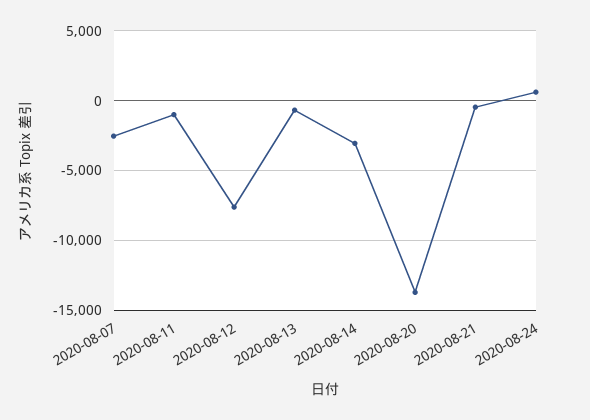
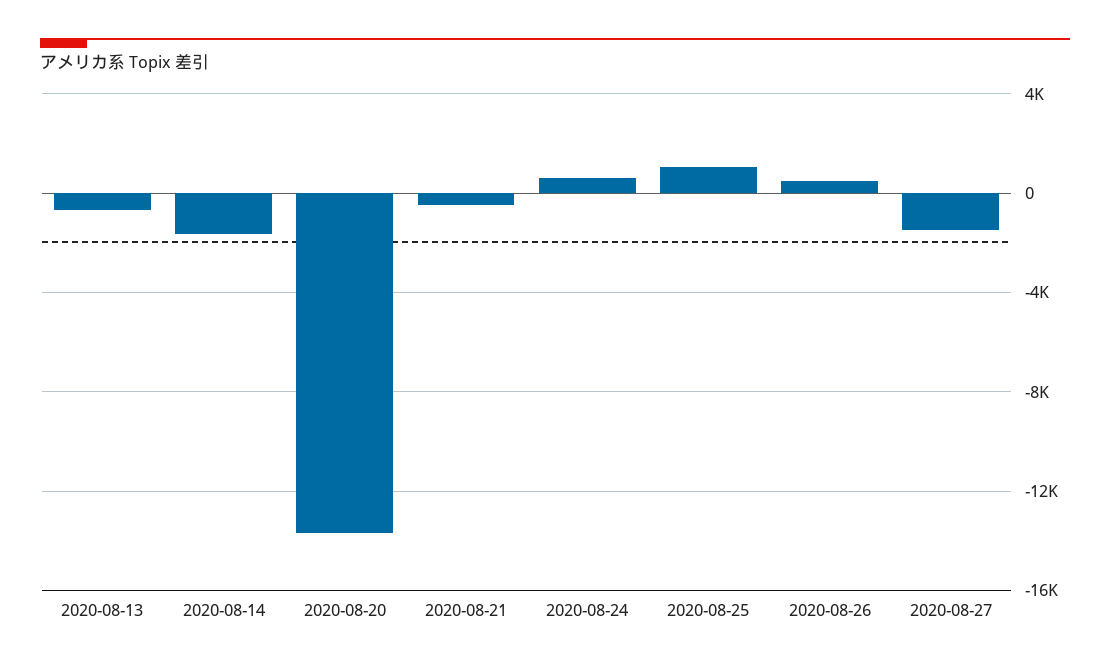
2020-08-07: -2500 -> none
2020-08-11: -1000 -> none
2020-08-12: -7500 -> none
2020-08-14: -3000 -> -1500
2020-08-25: none -> 1000
2020-08-26: none -> 500
2020-08-27: none -> -1500

